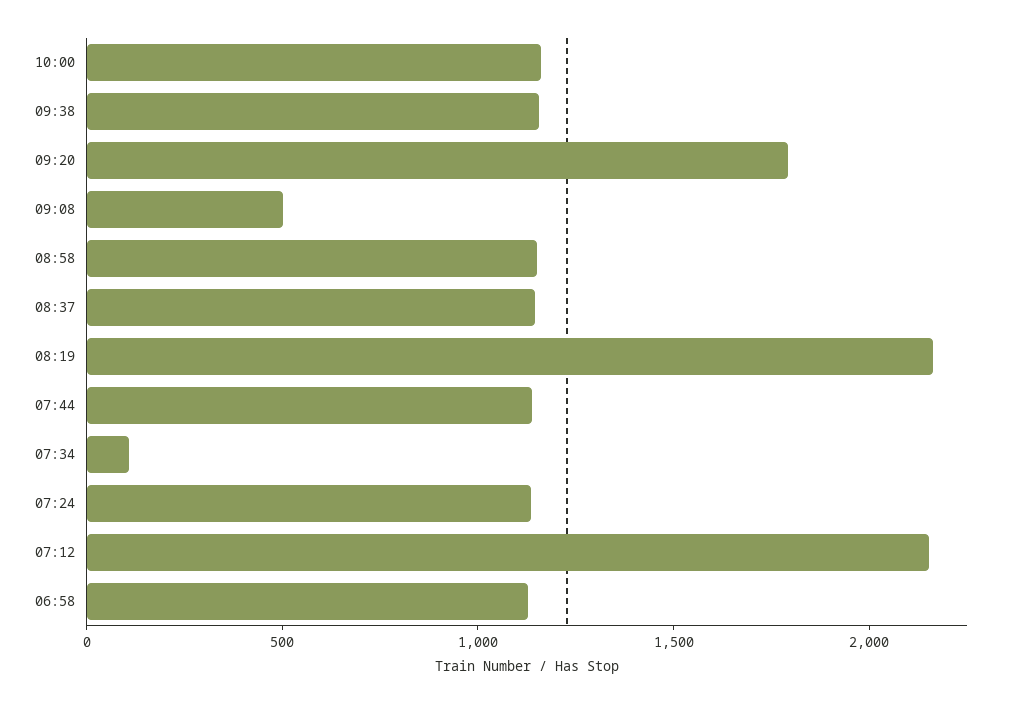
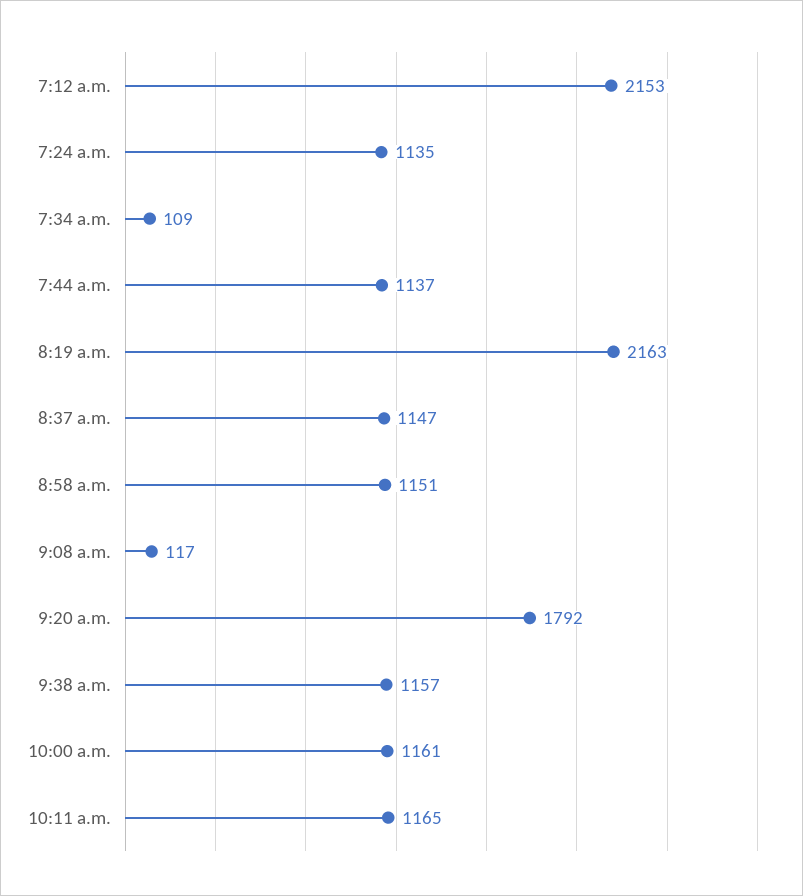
09:08: 500 -> 117
06:58: 1100 -> none
10:11 a.m.: none -> 1165

